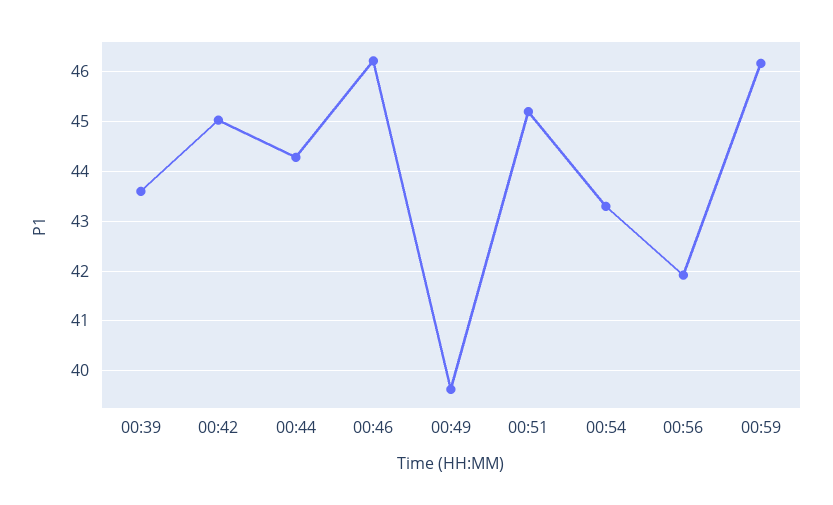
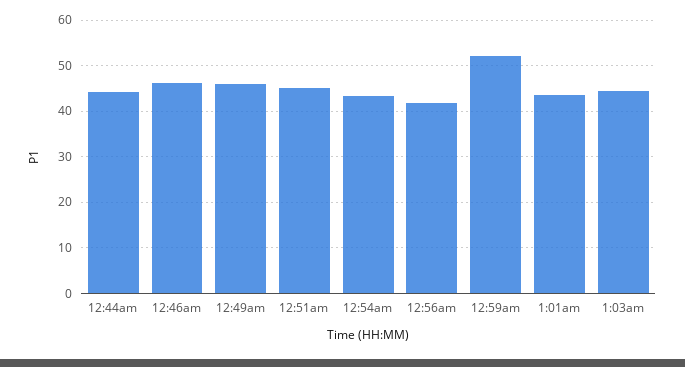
00:39: 43.6 -> none
00:42: 45 -> none
00:49: 39.6 -> 46
00:59: 46.2 -> 52
1:01am: none -> 44
1:03am: none -> 44

